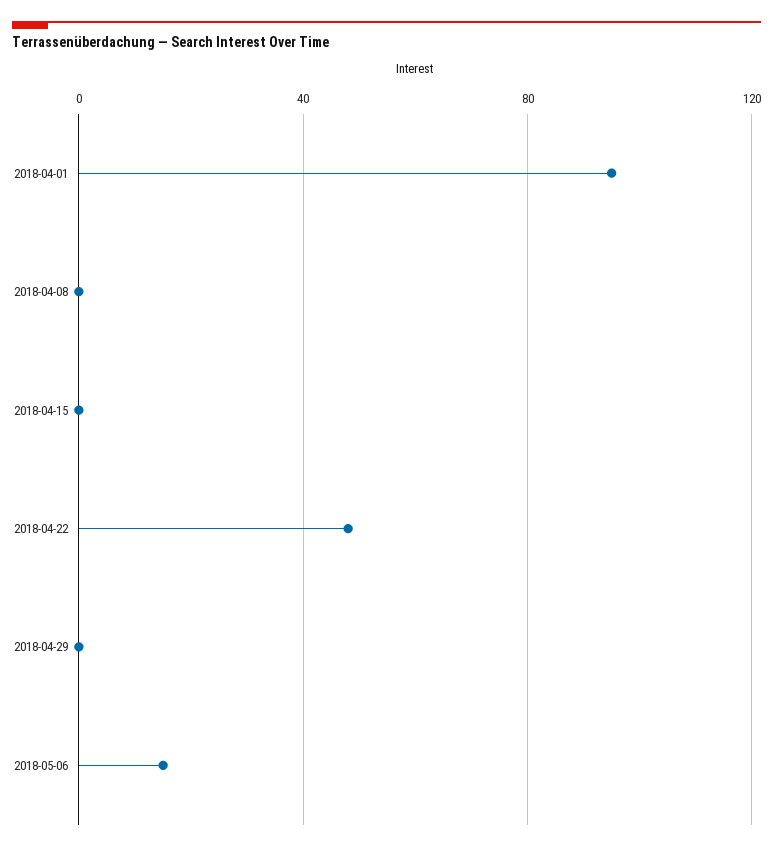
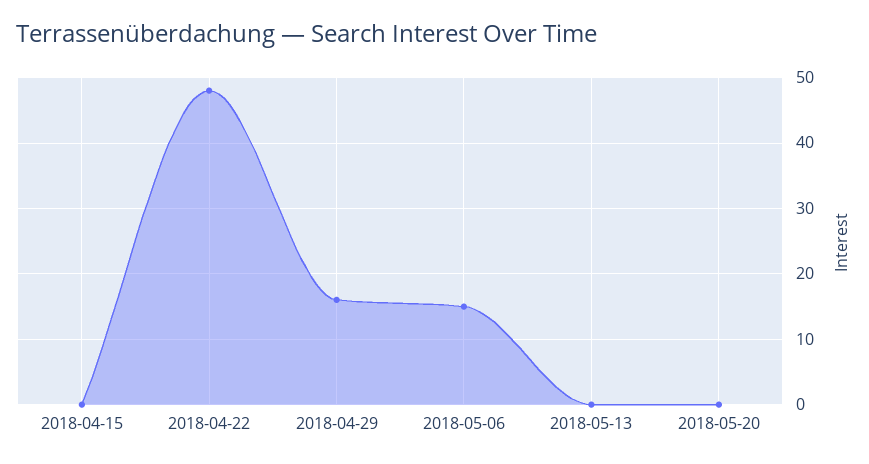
2018-04-01: 95 -> none
2018-04-08: 0 -> none
2018-04-29: 0 -> 16
2018-05-13: none -> 0
2018-05-20: none -> 0

